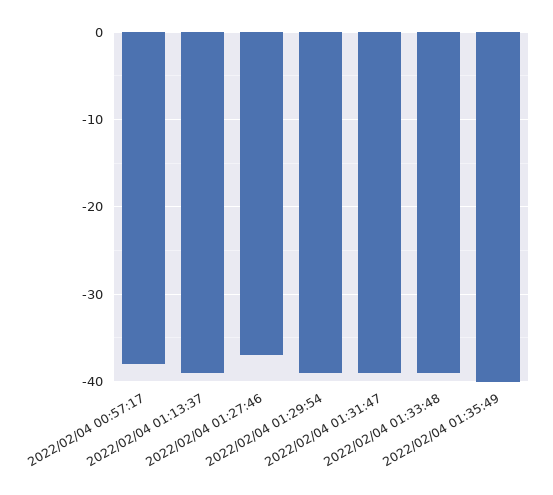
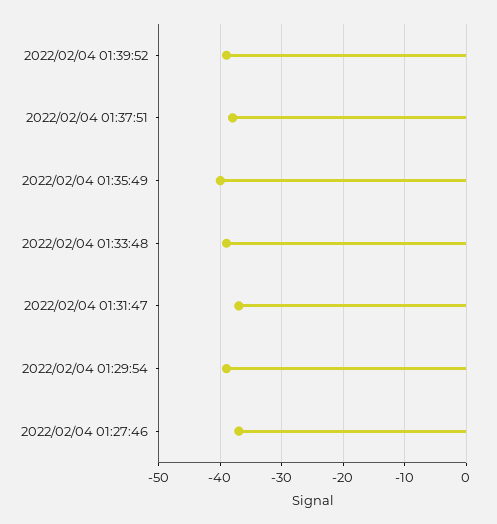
2022/02/04 00:57:17: -38 -> none
2022/02/04 01:13:37: -39 -> none
2022/02/04 01:31:47: -39 -> -37
2022/02/04 01:39:52: none -> -39
2022/02/04 01:37:51: none -> -38

